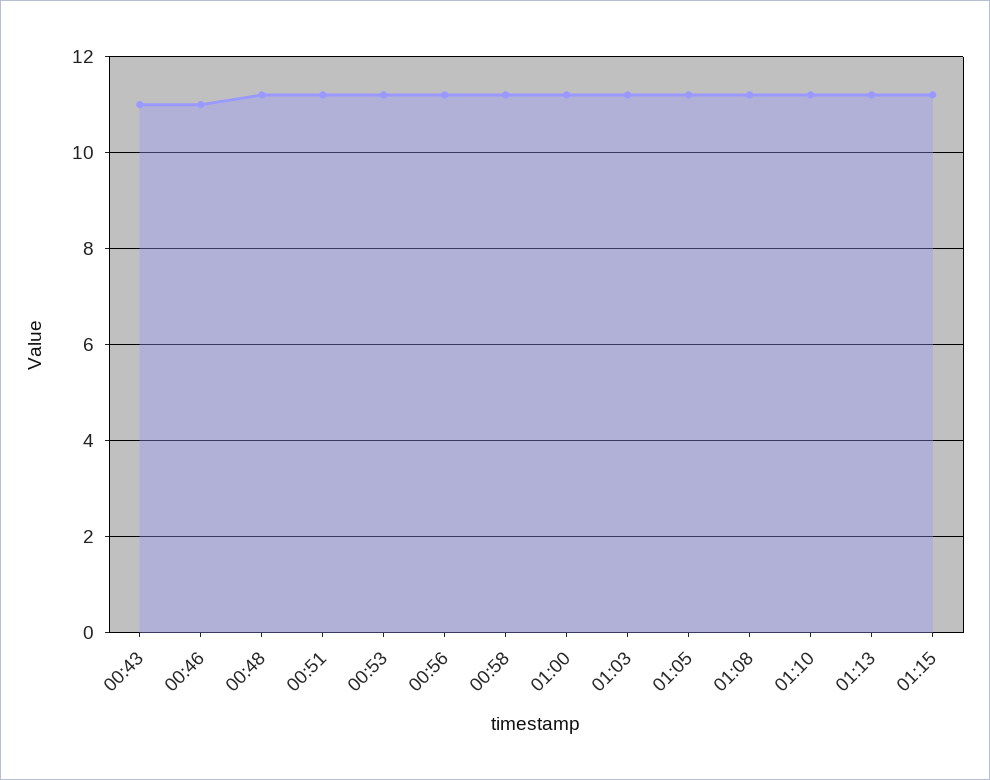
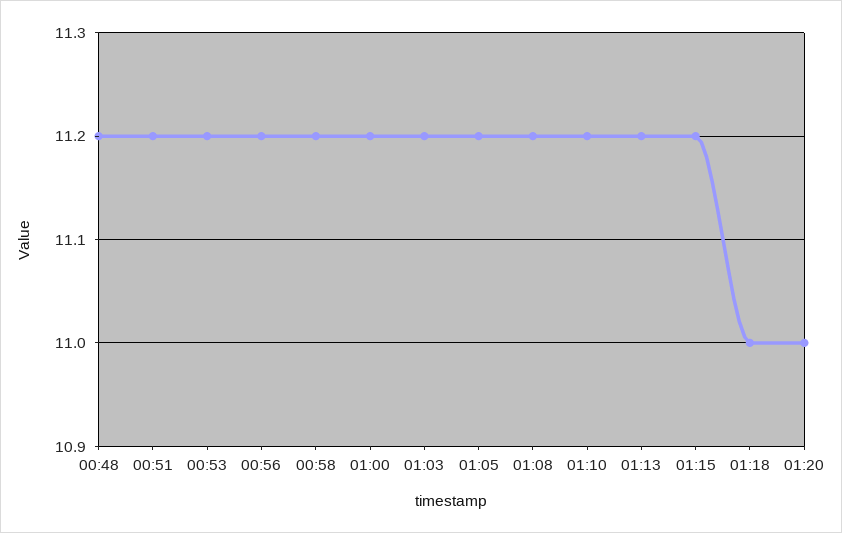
00:43: 11 -> none
00:46: 11 -> none
01:18: none -> 11
01:20: none -> 11

